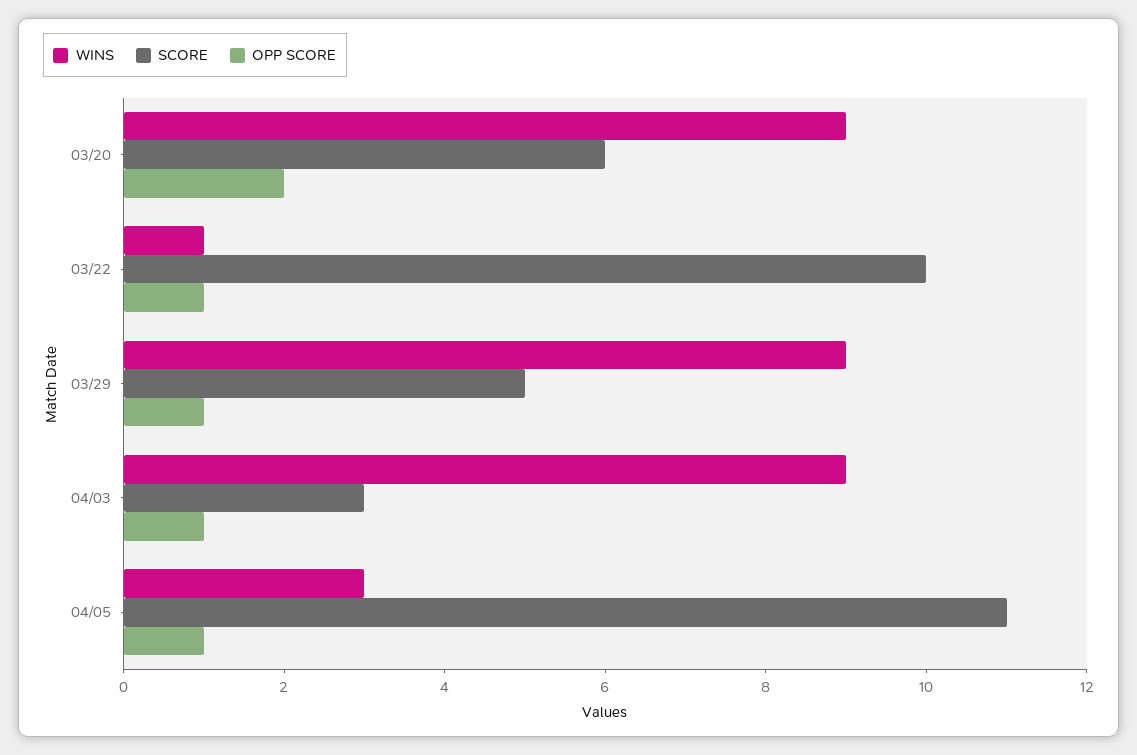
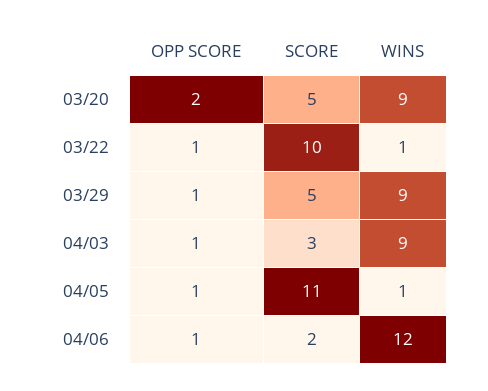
SCORE, 03/20: 6 -> 5
WINS, 04/05: 3 -> 1
OPP SCORE, 04/06: none -> 1
SCORE, 04/06: none -> 2
WINS, 04/06: none -> 12

